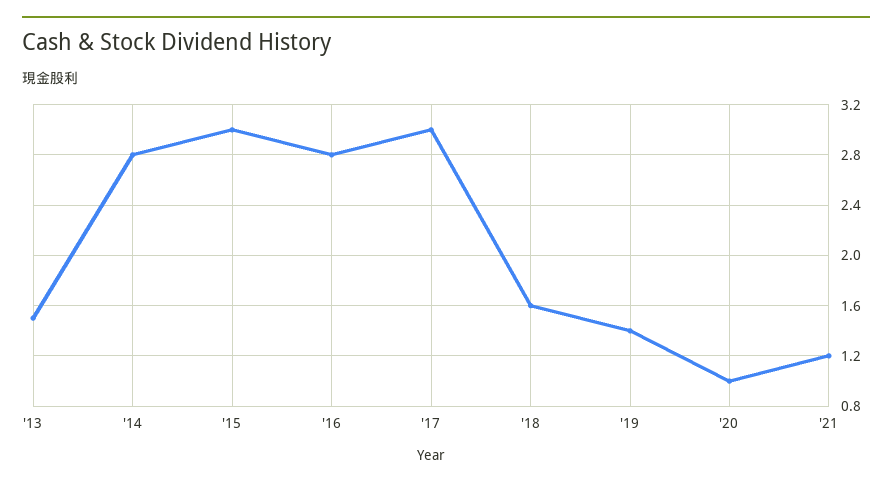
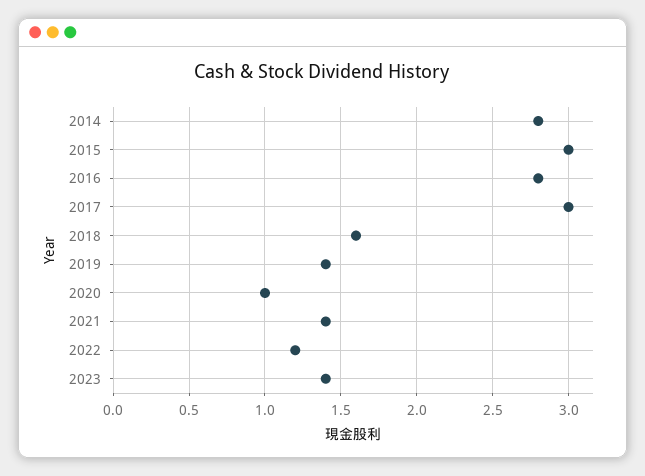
'13: 1.5 -> none
'21: 1.2 -> 1.4
2022: none -> 1.2
2023: none -> 1.4

